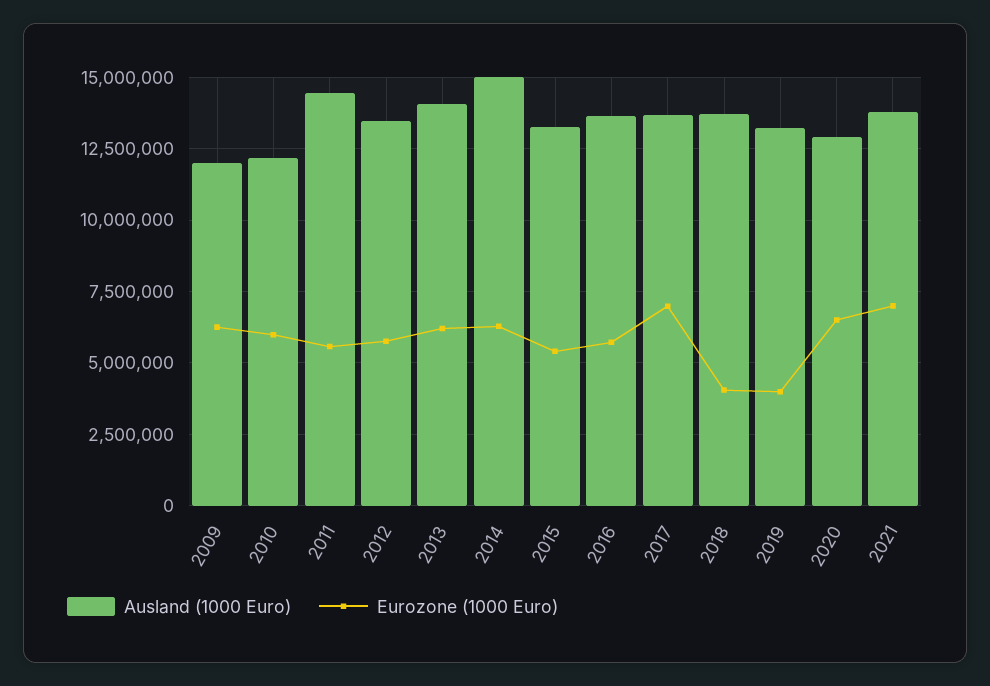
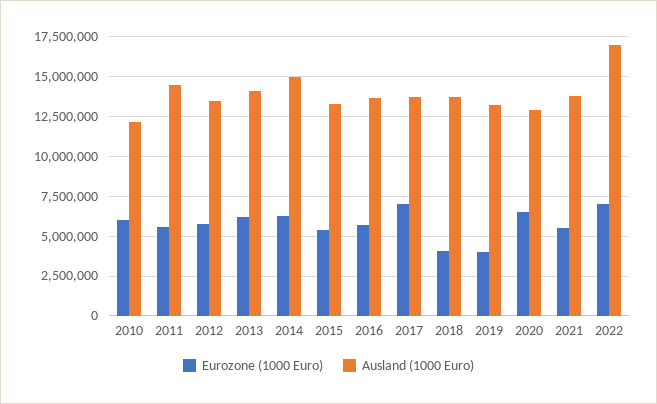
Ausland (1000 Euro), 2009: 12000000 -> none
Eurozone (1000 Euro), 2009: 6250000 -> none
Eurozone (1000 Euro), 2021: 7000000 -> 5500000
Eurozone (1000 Euro), 2022: none -> 7000000
Ausland (1000 Euro), 2022: none -> 17000000

